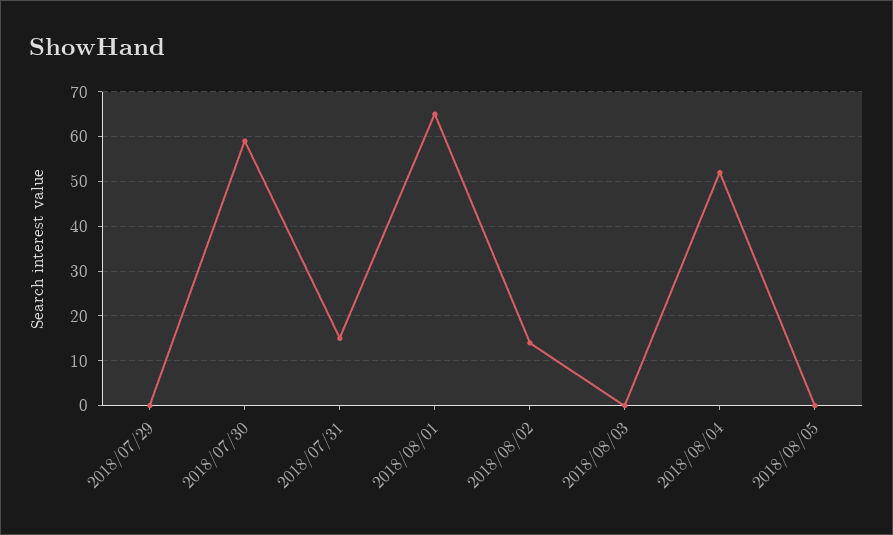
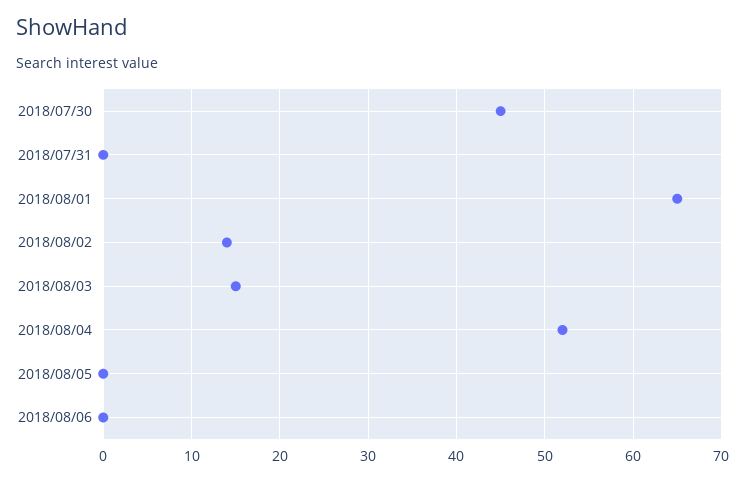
2018/07/29: 0 -> none
2018/07/30: 60 -> 45
2018/07/31: 15 -> 0
2018/08/03: 0 -> 15
2018/08/06: none -> 0

